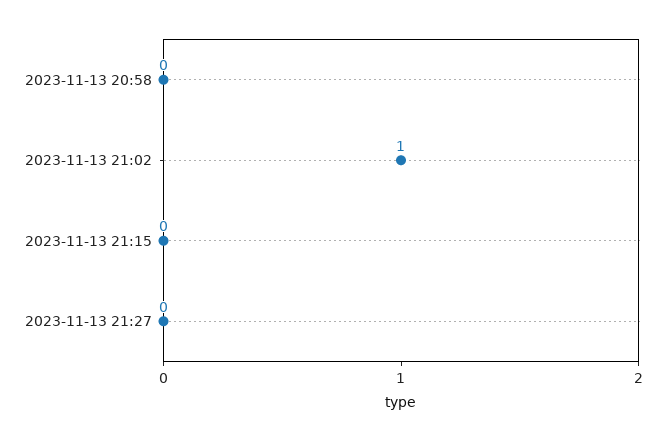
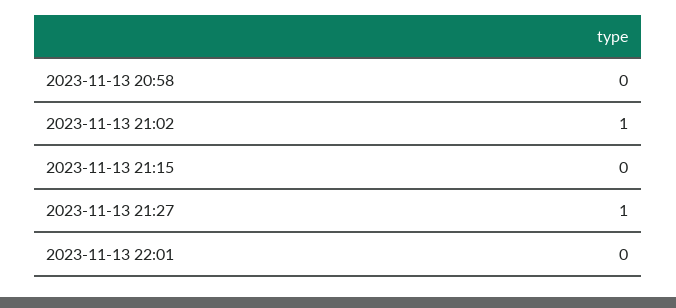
2023-11-13 21:27: 0 -> 1
2023-11-13 22:01: none -> 0

